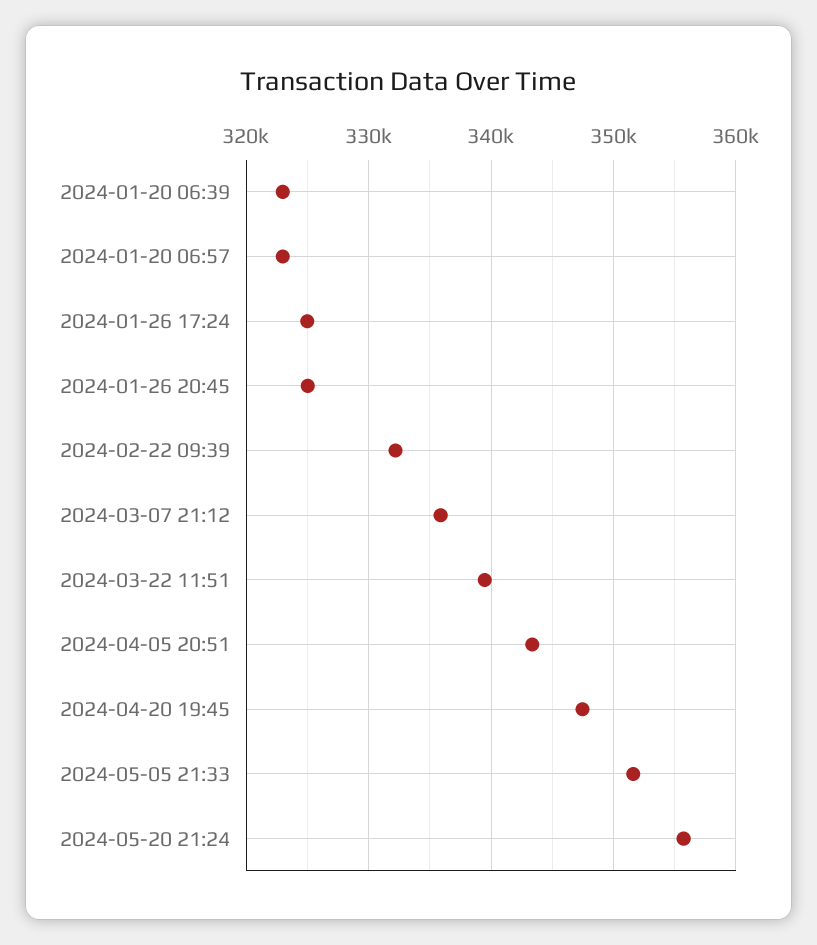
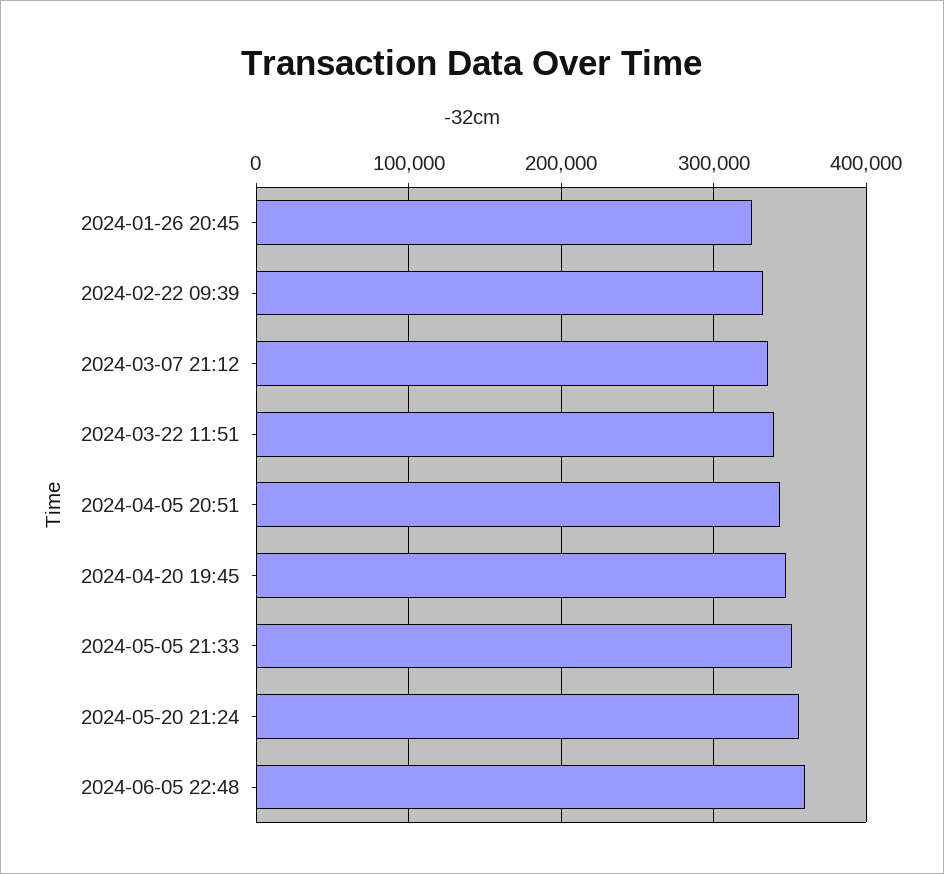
2024-01-20 06:39: 323000 -> none
2024-01-20 06:57: 323000 -> none
2024-01-26 17:24: 325000 -> none
2024-06-05 22:48: none -> 360000

